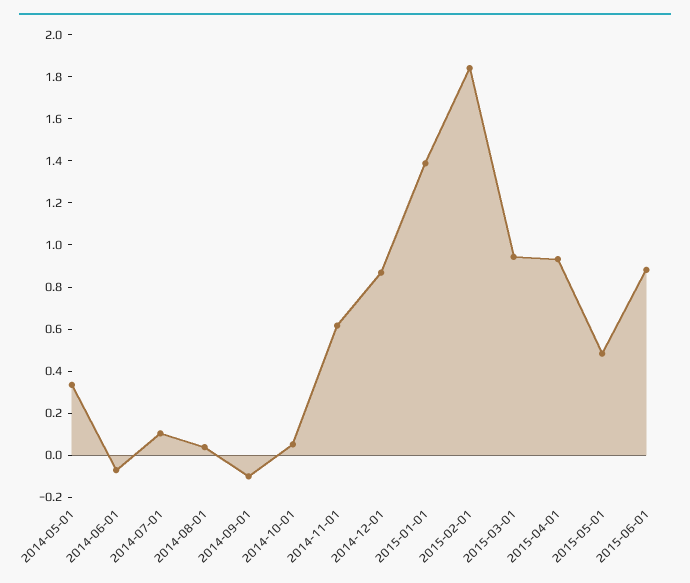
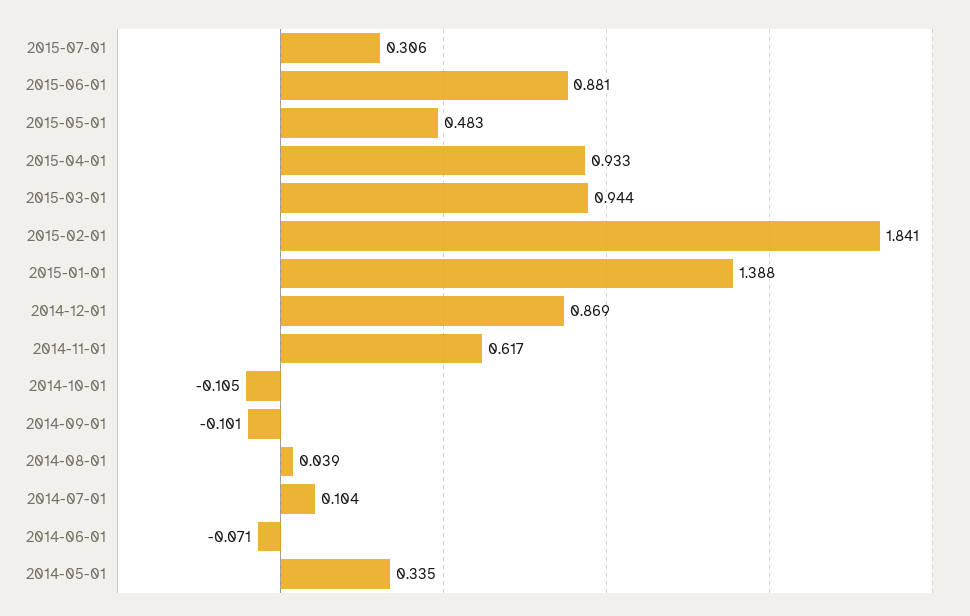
2014-10-01: 0.05 -> -0.105
2015-07-01: none -> 0.306

